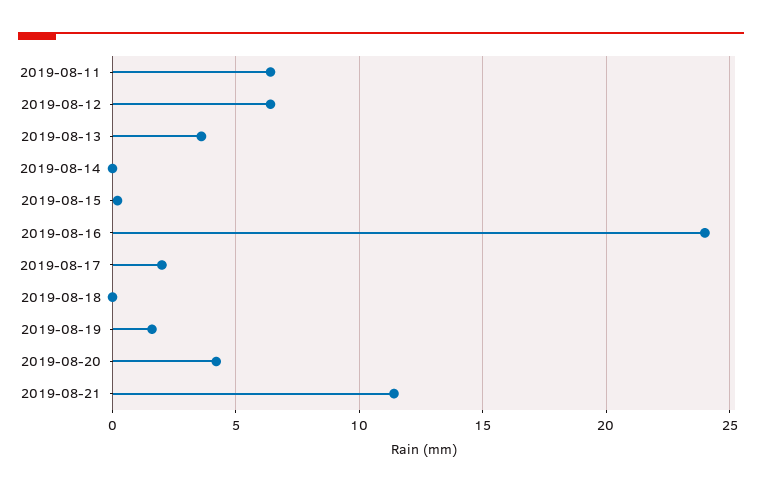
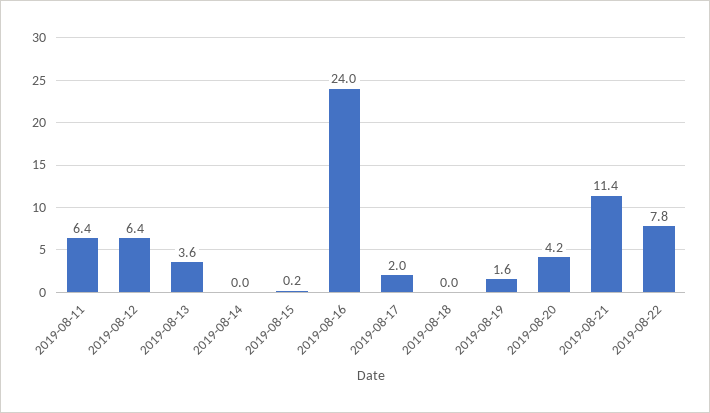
2019-08-22: none -> 7.8

